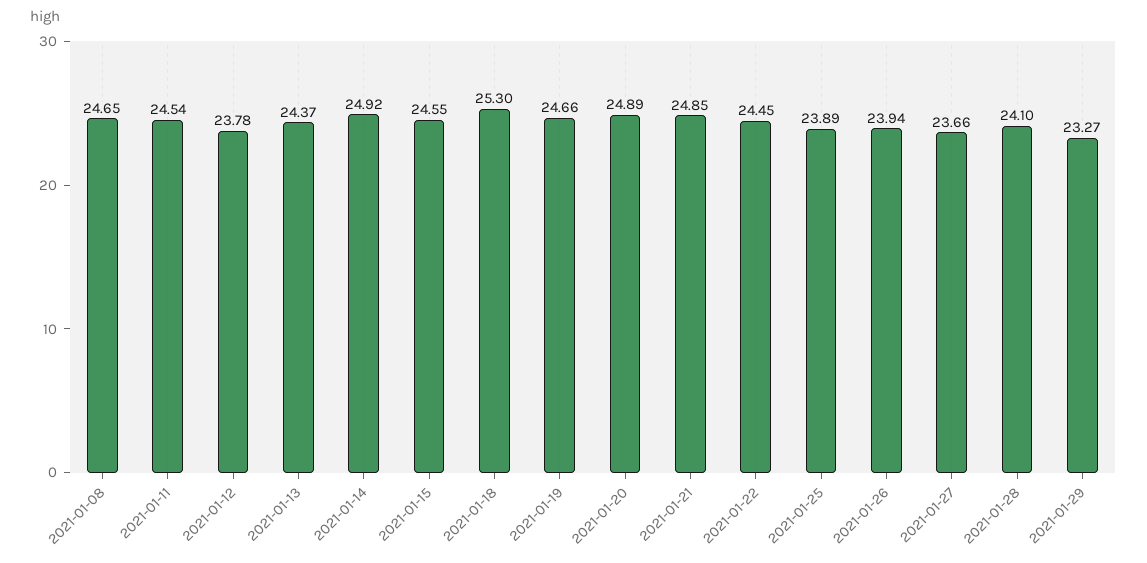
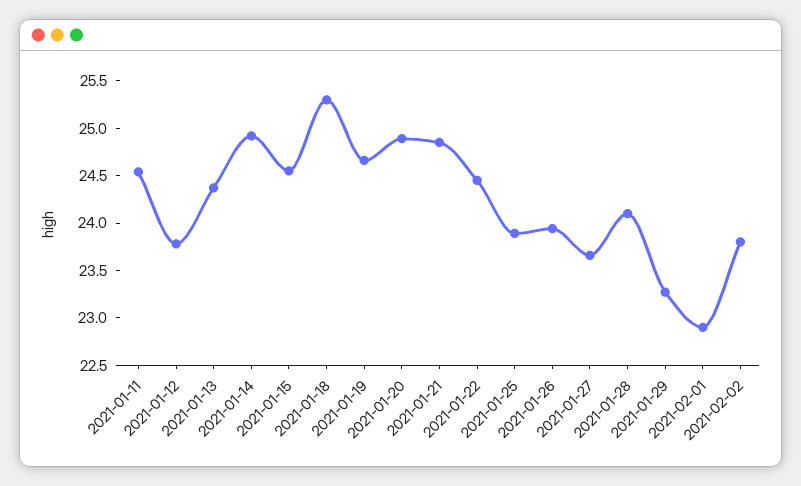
2021-01-08: 24.65 -> none
2021-02-01: none -> 22.9
2021-02-02: none -> 23.8

